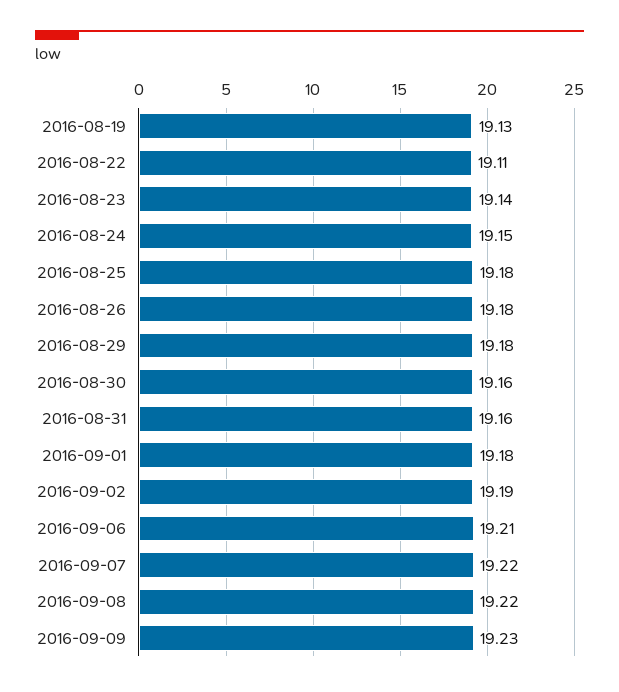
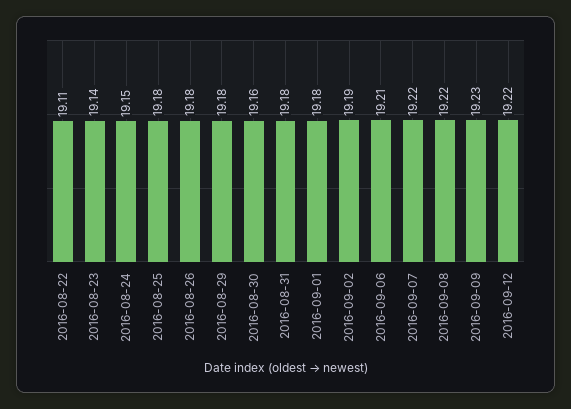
2016-08-19: 19.13 -> none
2016-08-31: 19.16 -> 19.18
2016-09-12: none -> 19.22

